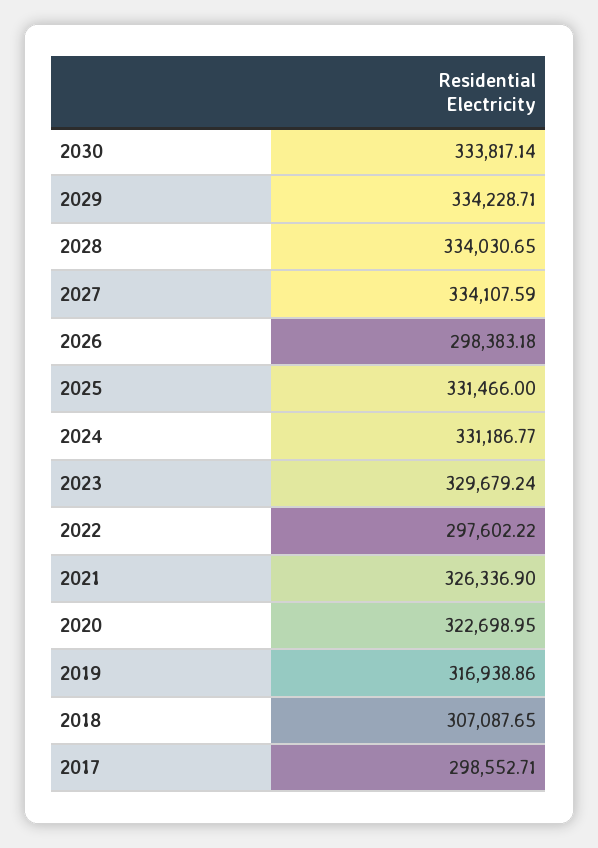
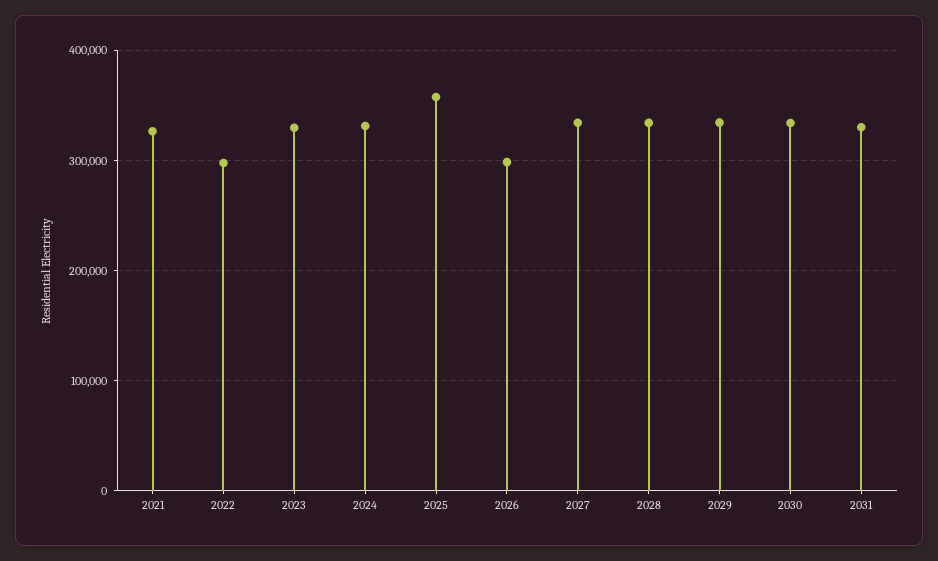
2025: 331466 -> 360000
2020: 322698.95 -> none
2019: 316938.86 -> none
2018: 307087.65 -> none
2017: 298552.71 -> none
2031: none -> 330000

